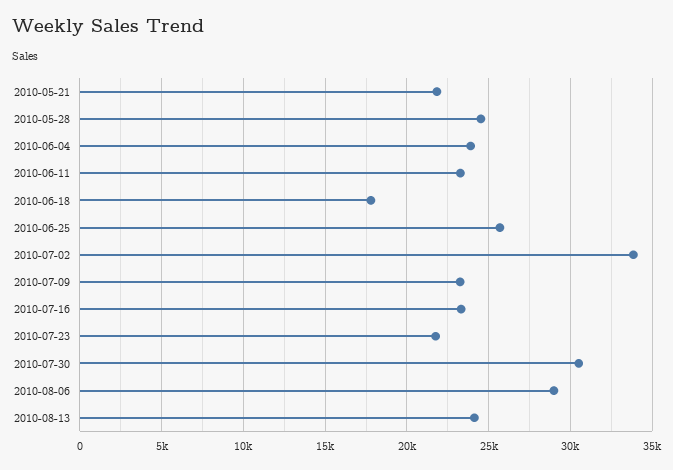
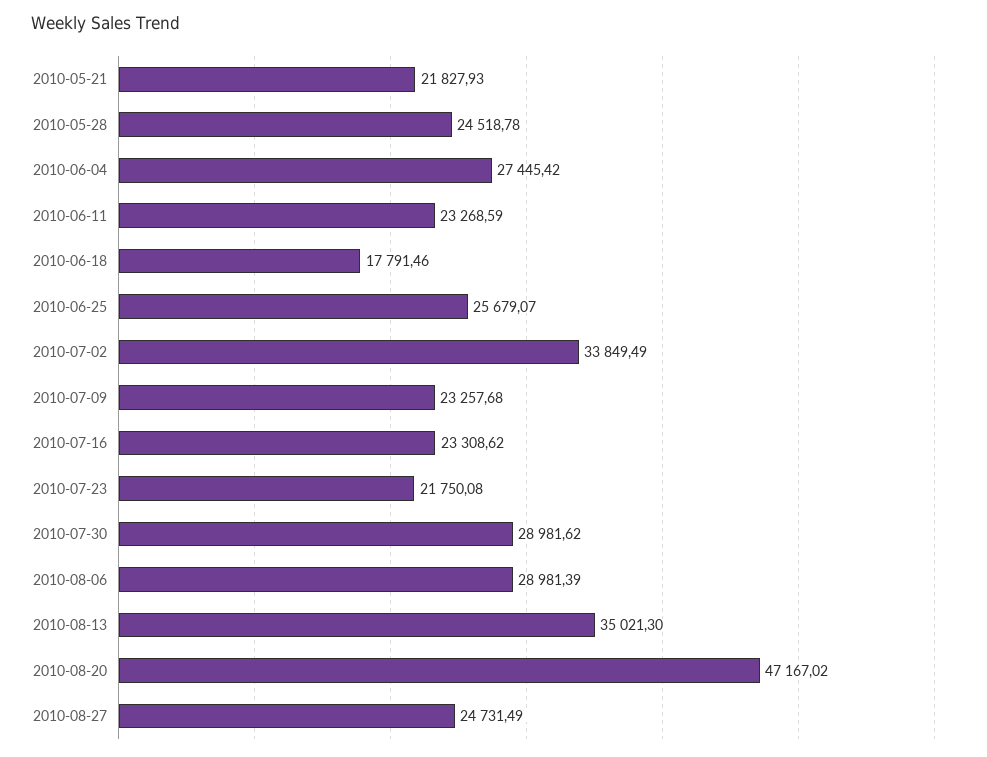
2010-06-04: 24000 -> 27445.42
2010-07-30: 30500 -> 28981.62
2010-08-13: 24000 -> 35021.3
2010-08-20: none -> 47167.02
2010-08-27: none -> 24731.49

